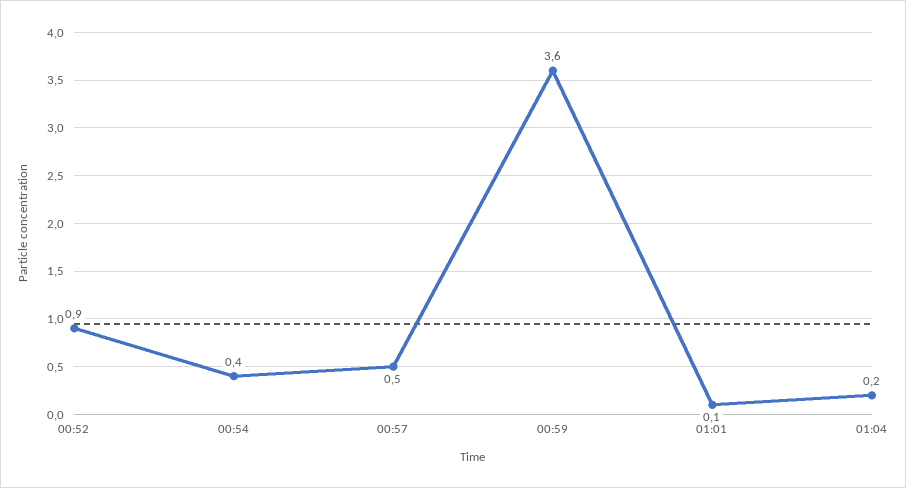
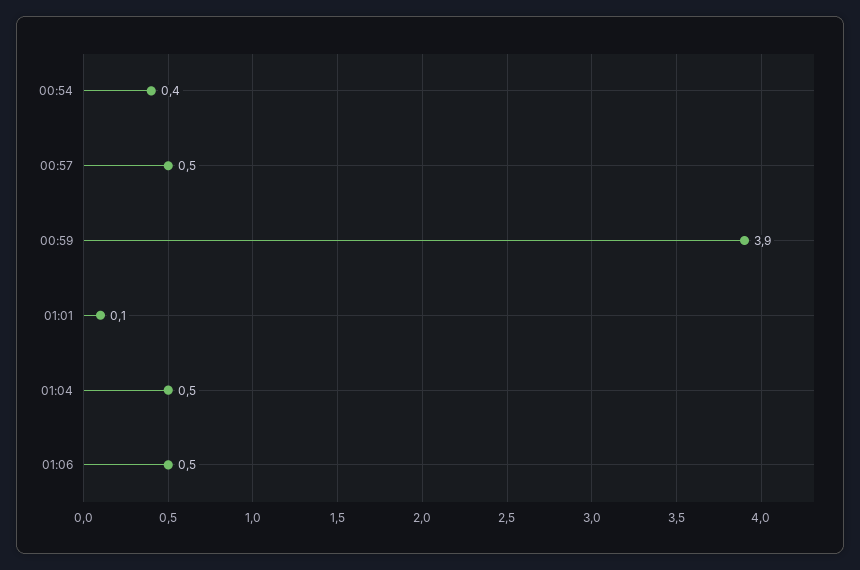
00:52: 0.9 -> none
00:59: 3.6 -> 3.9
01:04: 0.2 -> 0.5
01:06: none -> 0.5

